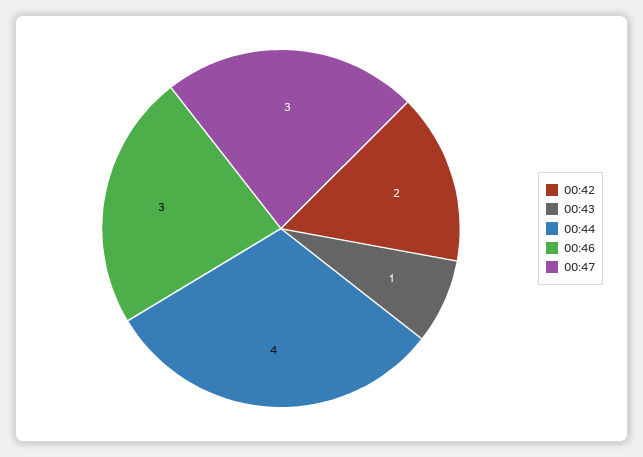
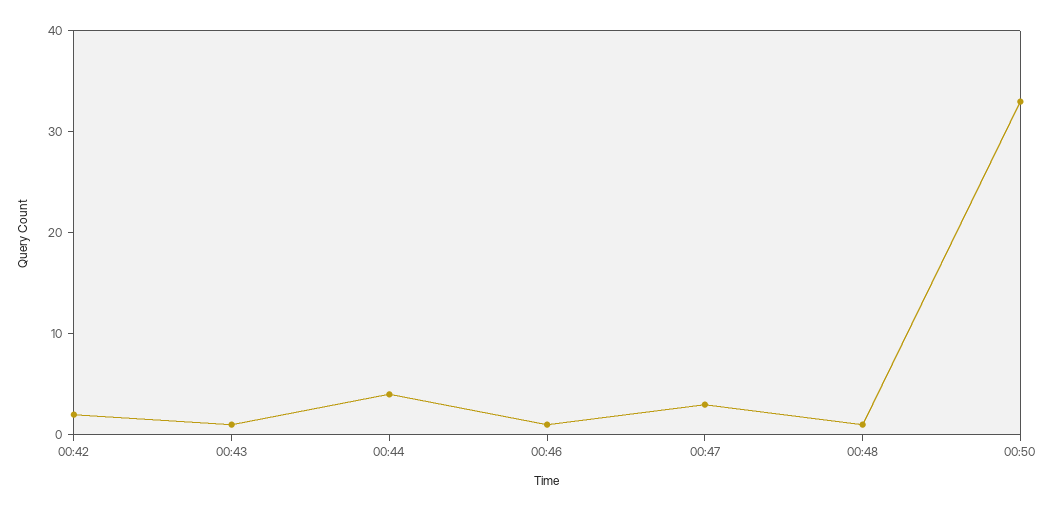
00:46: 3 -> 1
00:48: none -> 1
00:50: none -> 33

